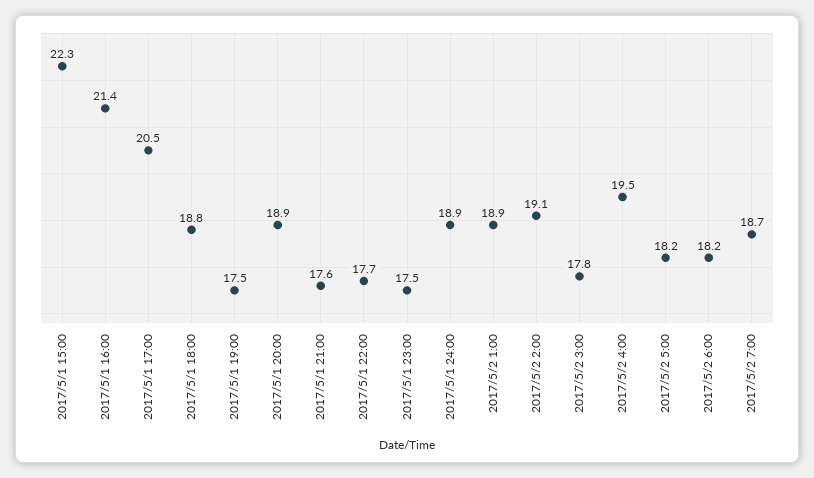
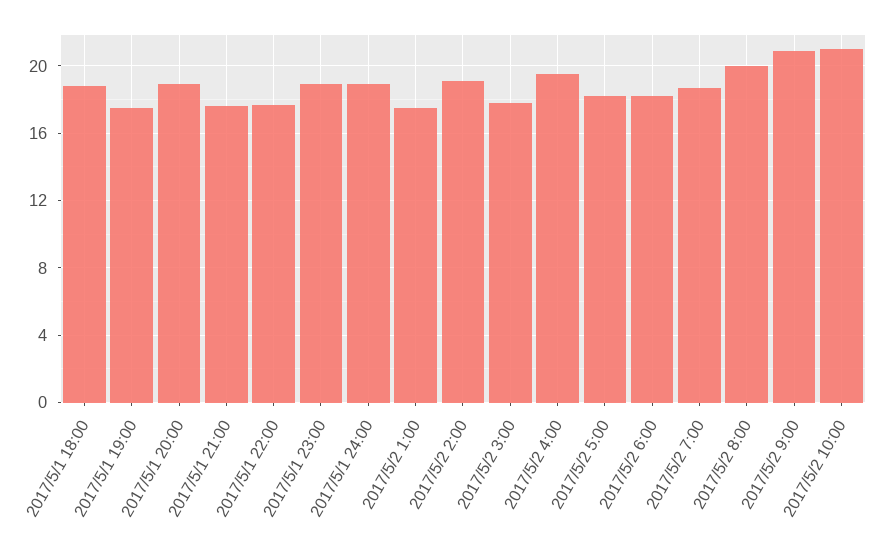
2017/5/1 15:00: 22.3 -> none
2017/5/1 16:00: 21.4 -> none
2017/5/1 17:00: 20.5 -> none
2017/5/1 23:00: 17.5 -> 19
2017/5/2 1:00: 18.9 -> 17.5
2017/5/2 8:00: none -> 20
2017/5/2 9:00: none -> 21
2017/5/2 10:00: none -> 21

